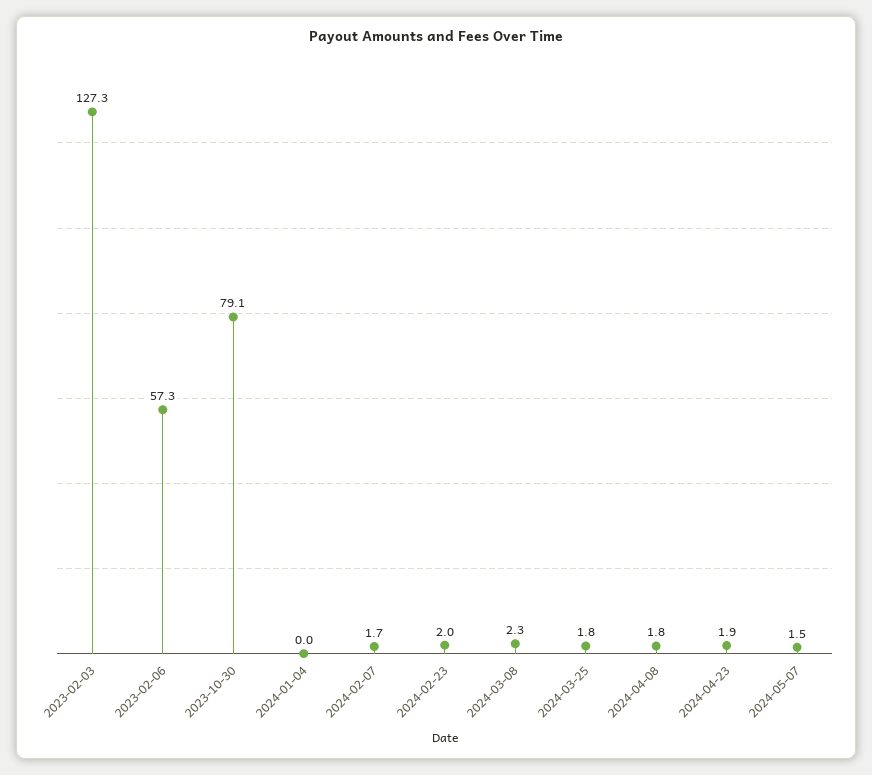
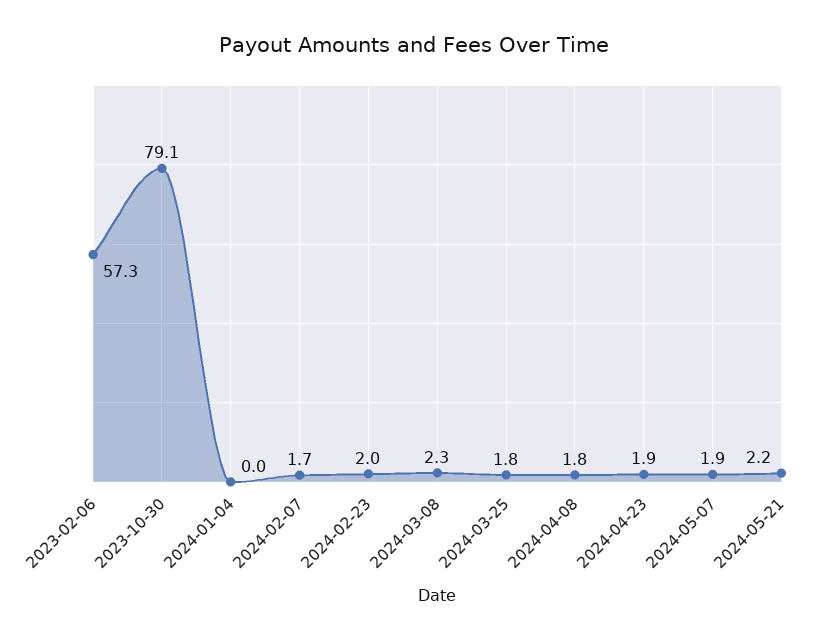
2023-02-03: 127.3 -> none
2024-05-07: 1.5 -> 1.9
2024-05-21: none -> 2.2

